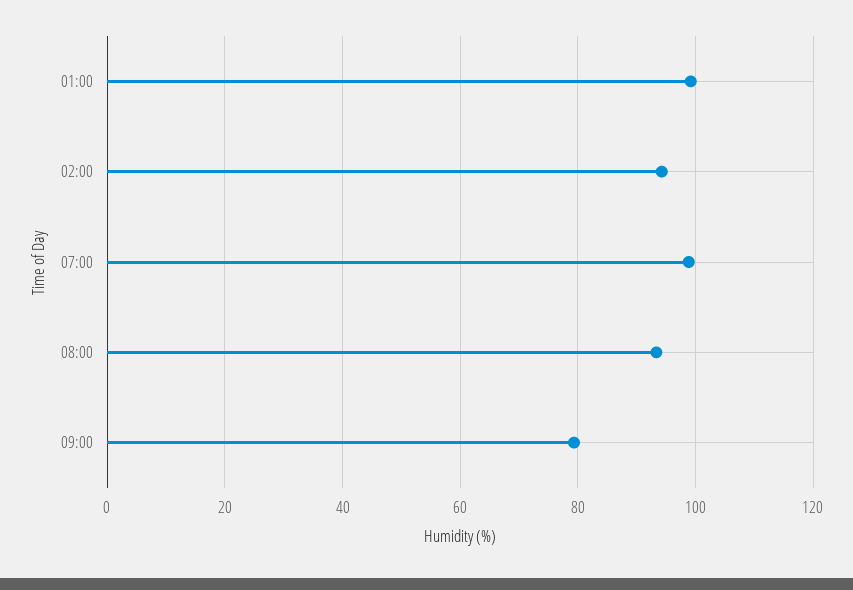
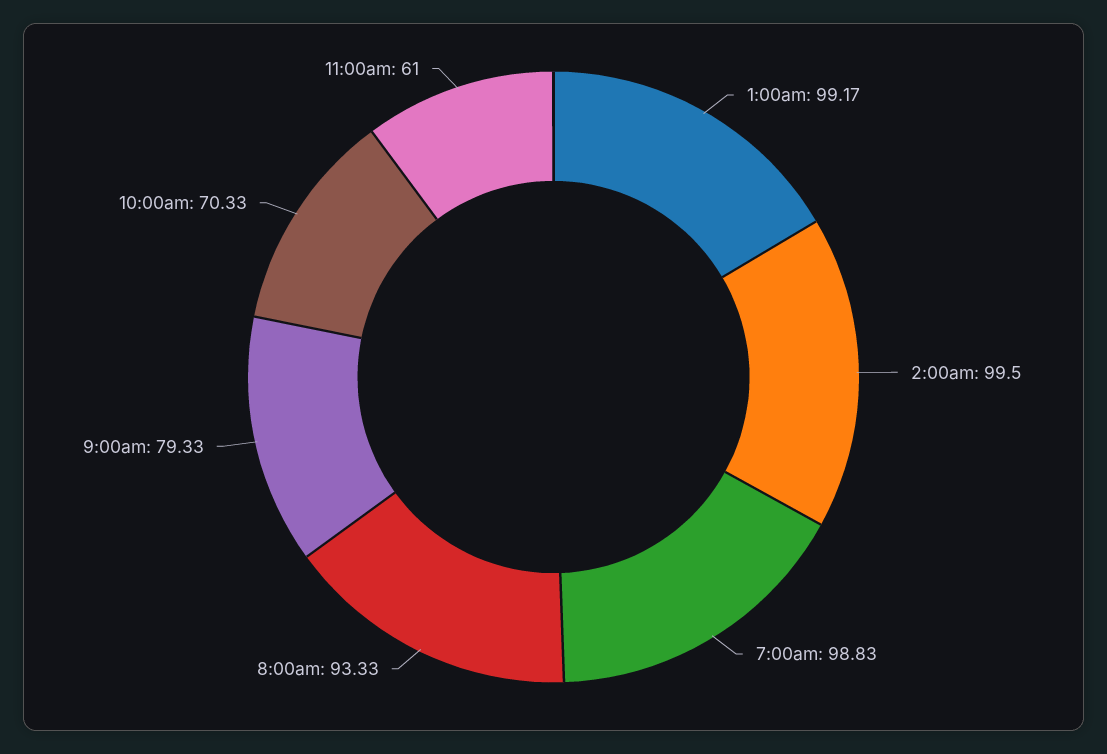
02:00: 94 -> 99.5
10:00am: none -> 70.33
11:00am: none -> 61

